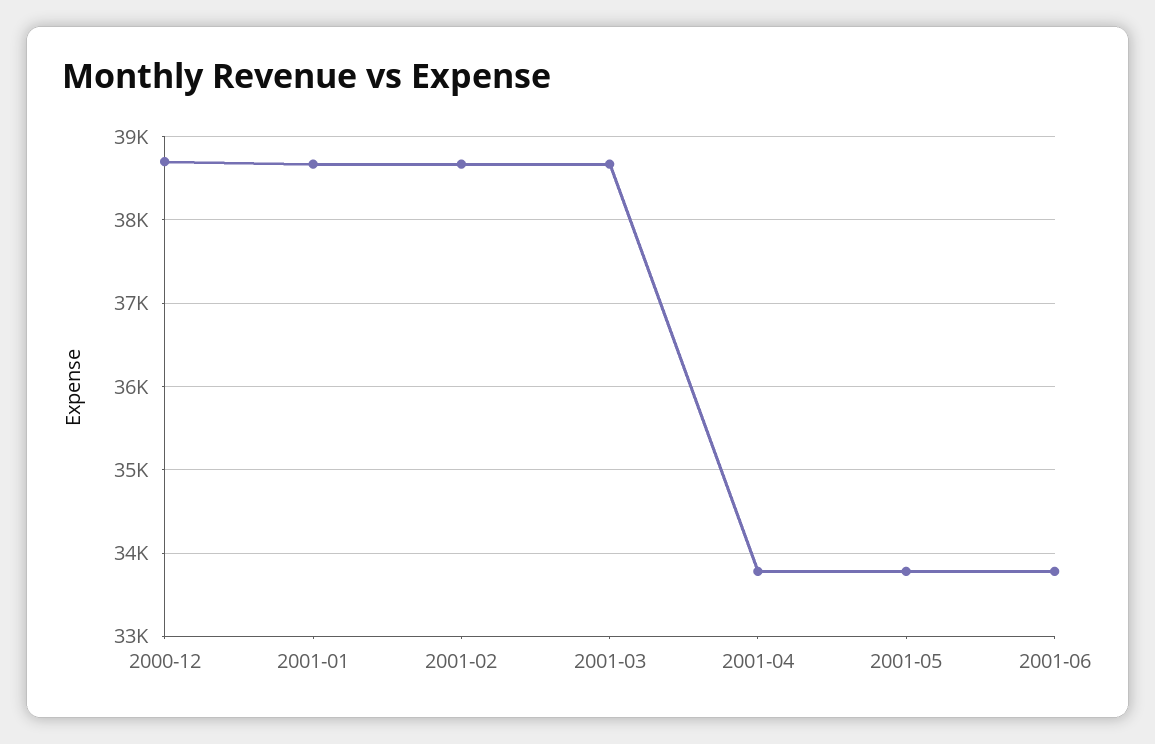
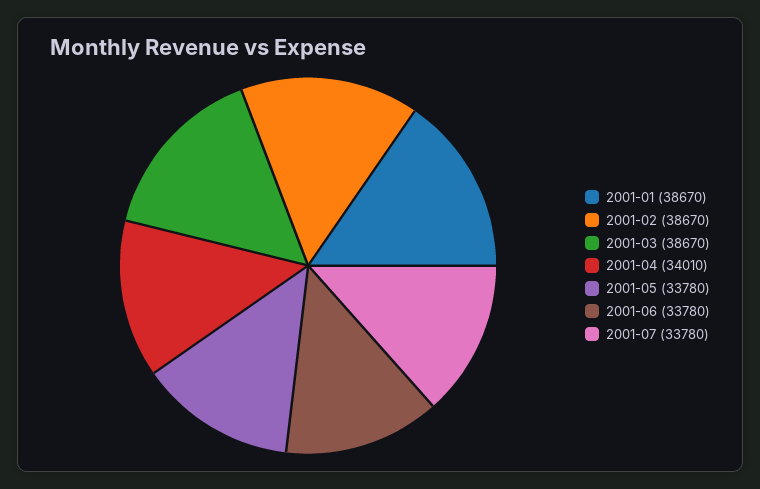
2000-12: 38700 -> none
2001-04: 33800 -> 34010
2001-07: none -> 33780

